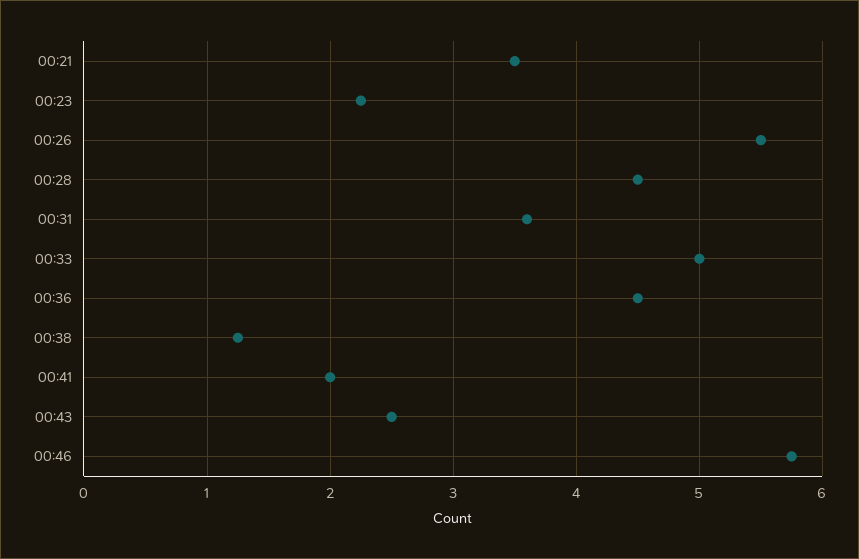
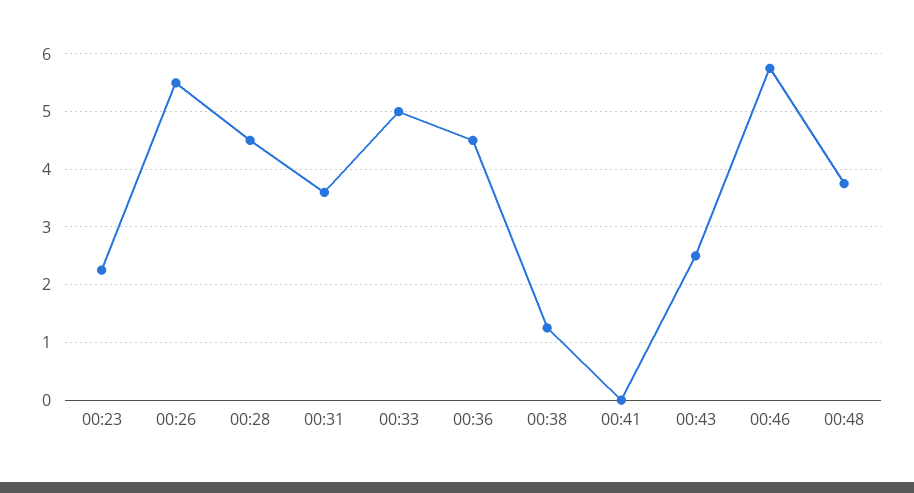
00:21: 3.5 -> none
00:41: 2 -> 0
00:48: none -> 3.8

